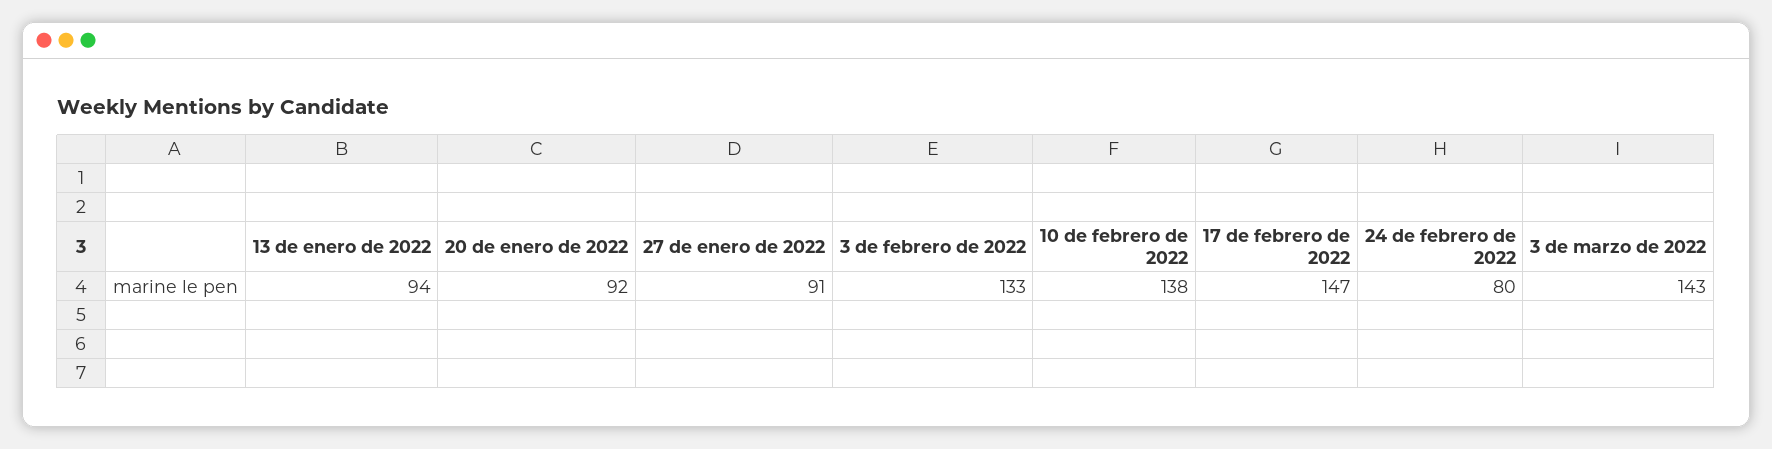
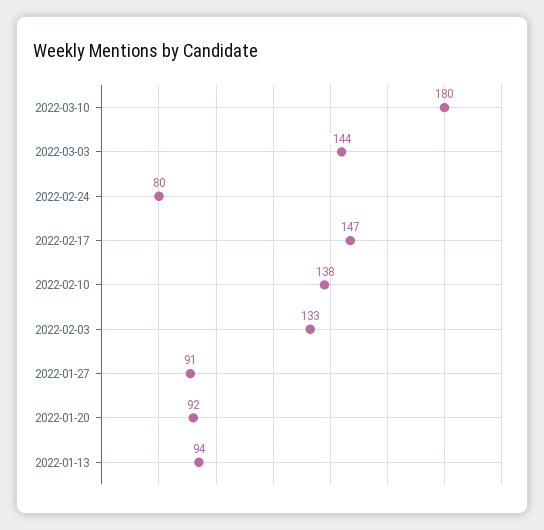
3 de marzo de 2022: 143 -> 144
2022-03-10: none -> 180

